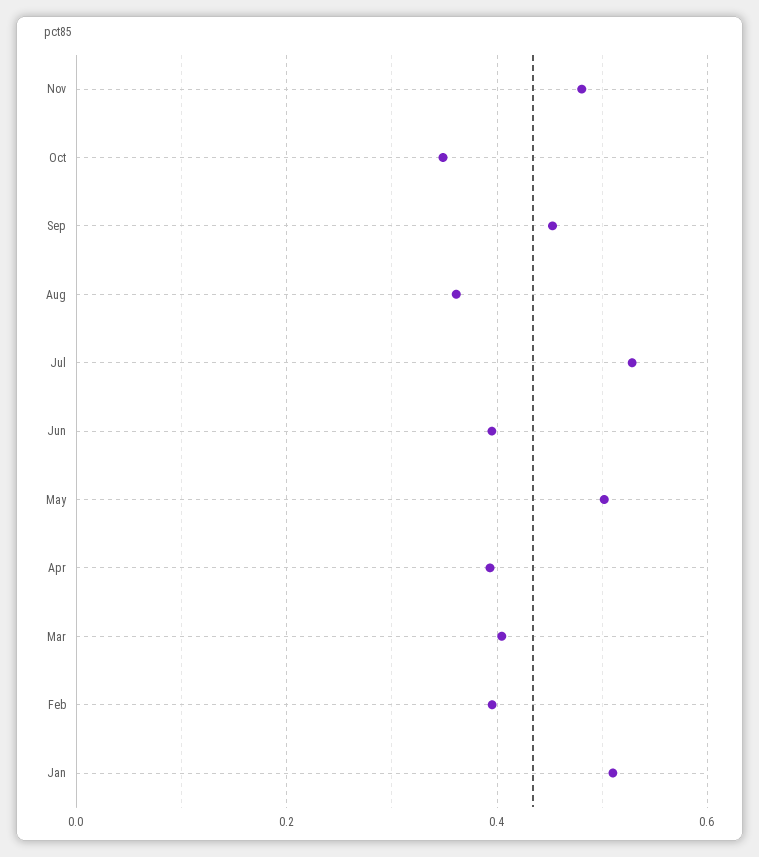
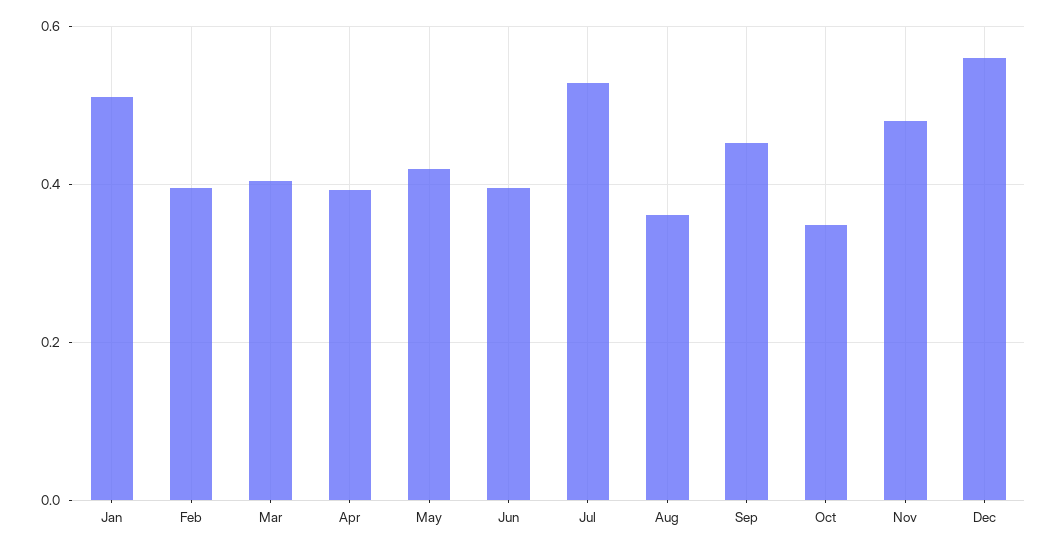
May: 0.5 -> 0.42
Dec: none -> 0.56

